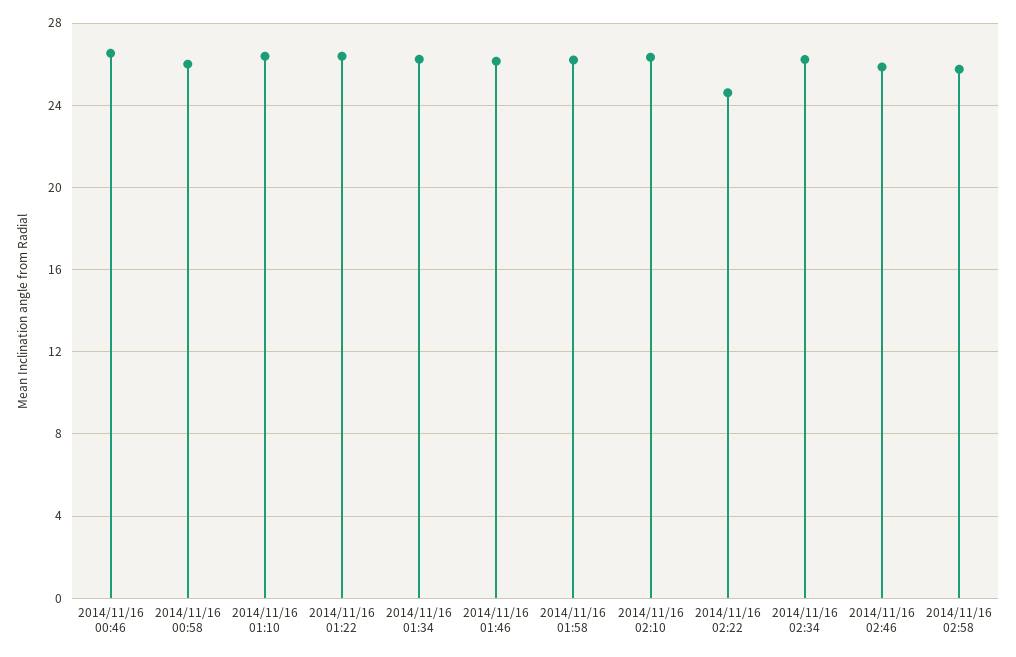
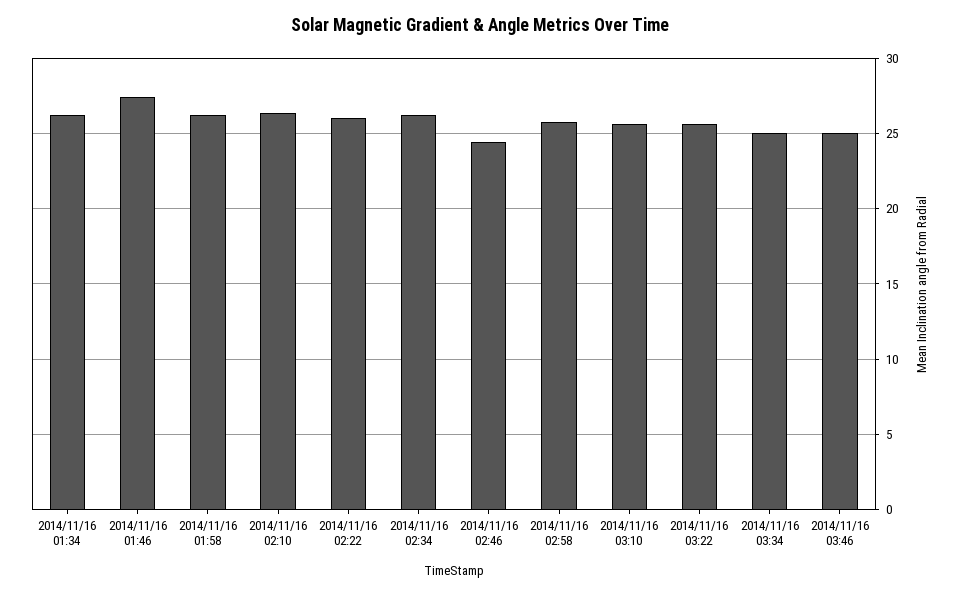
2014/11/16 00:46: 26.5 -> none
2014/11/16 00:58: 26 -> none
2014/11/16 01:10: 26.5 -> none
2014/11/16 01:22: 26.5 -> none
2014/11/16 01:46: 26 -> 27.5
2014/11/16 02:22: 24.5 -> 26
2014/11/16 02:46: 26 -> 24.5
2014/11/16 03:10: none -> 25.5
2014/11/16 03:22: none -> 25.5
2014/11/16 03:34: none -> 25
2014/11/16 03:46: none -> 25

